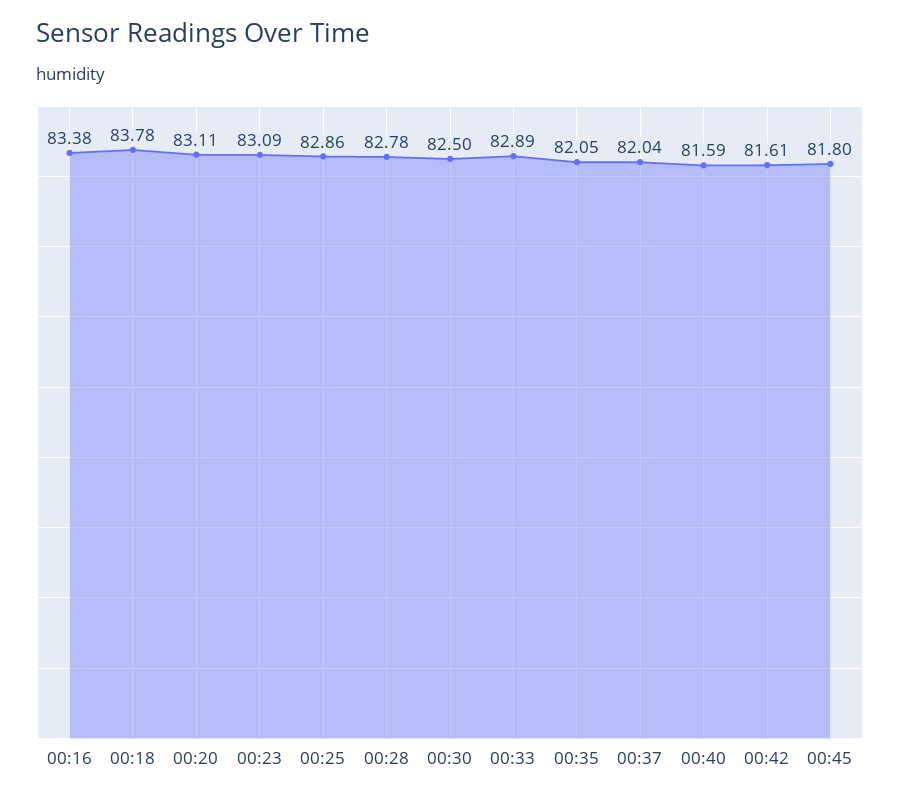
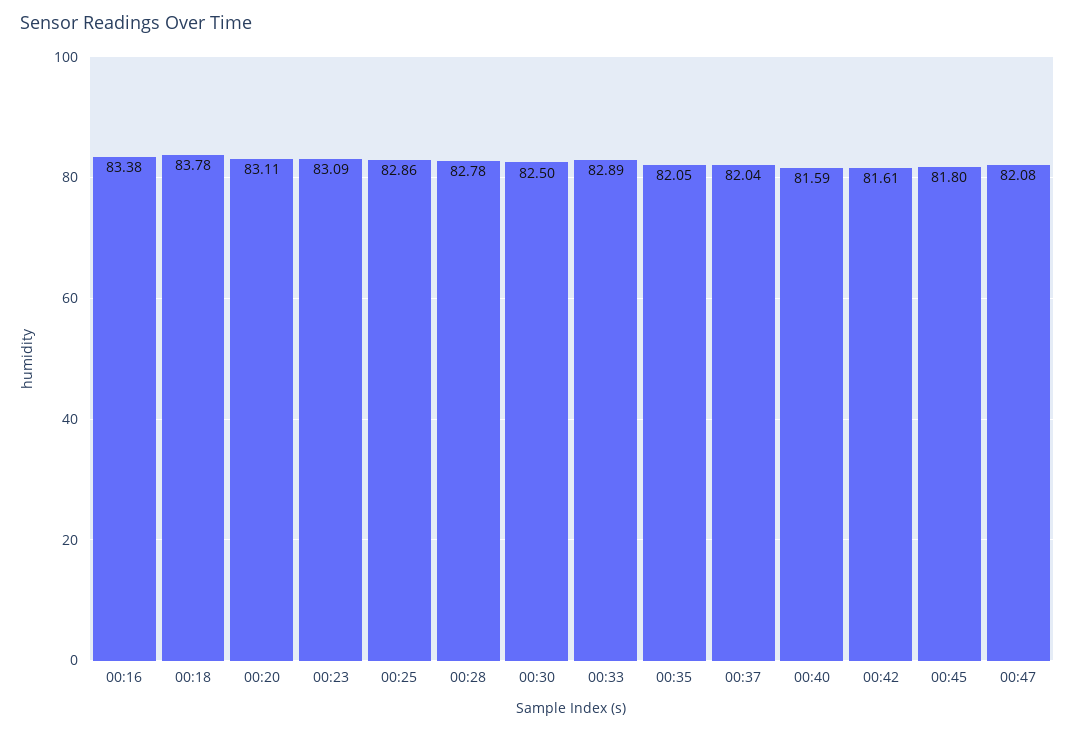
00:47: none -> 82.08

